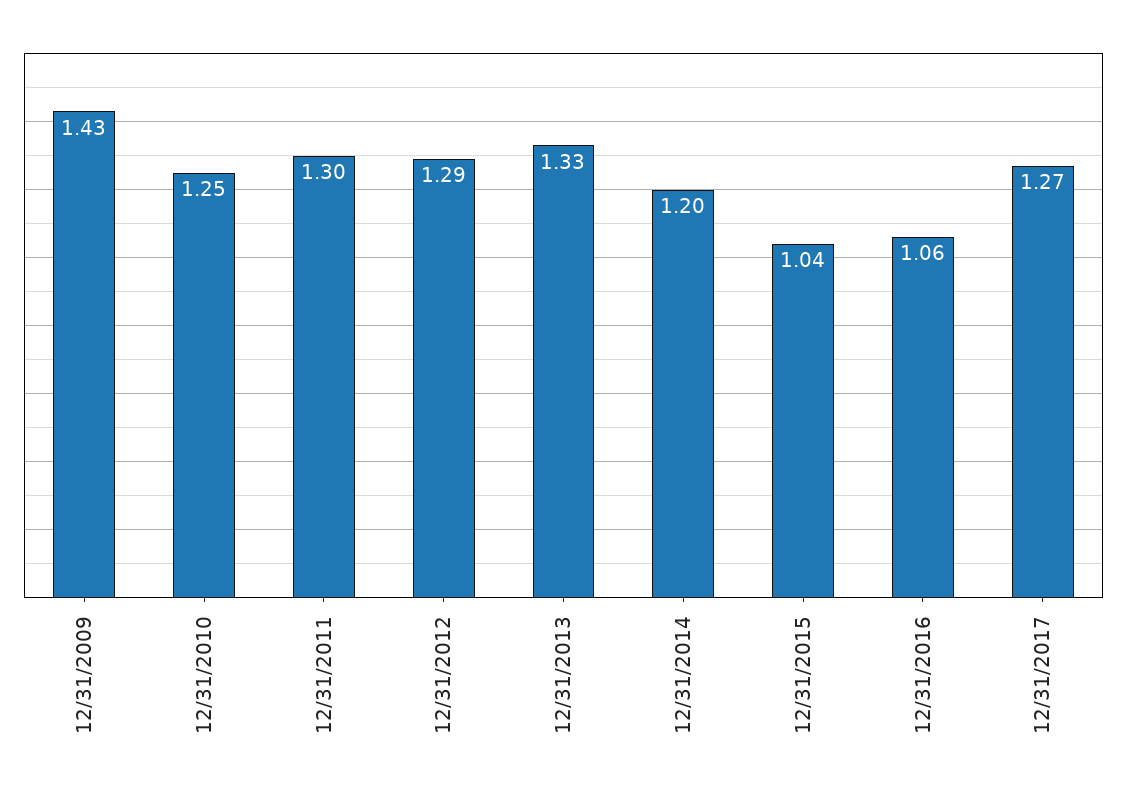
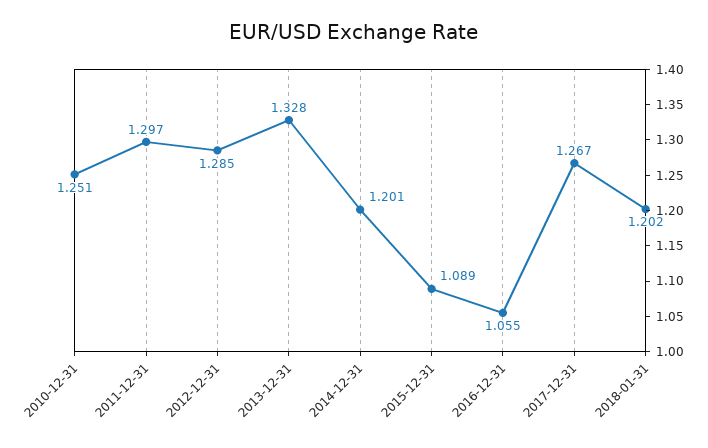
12/31/2009: 1.43 -> none
12/31/2015: 1.04 -> 1.089
2018-01-31: none -> 1.202

